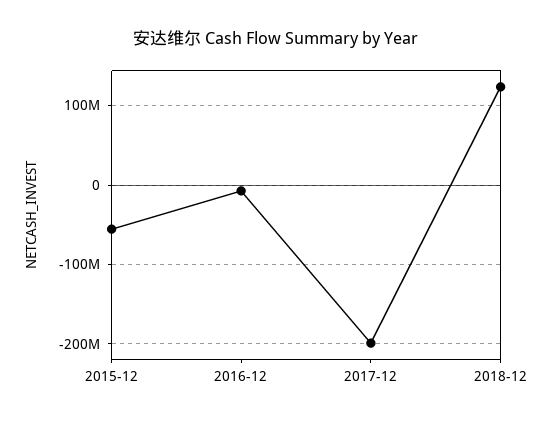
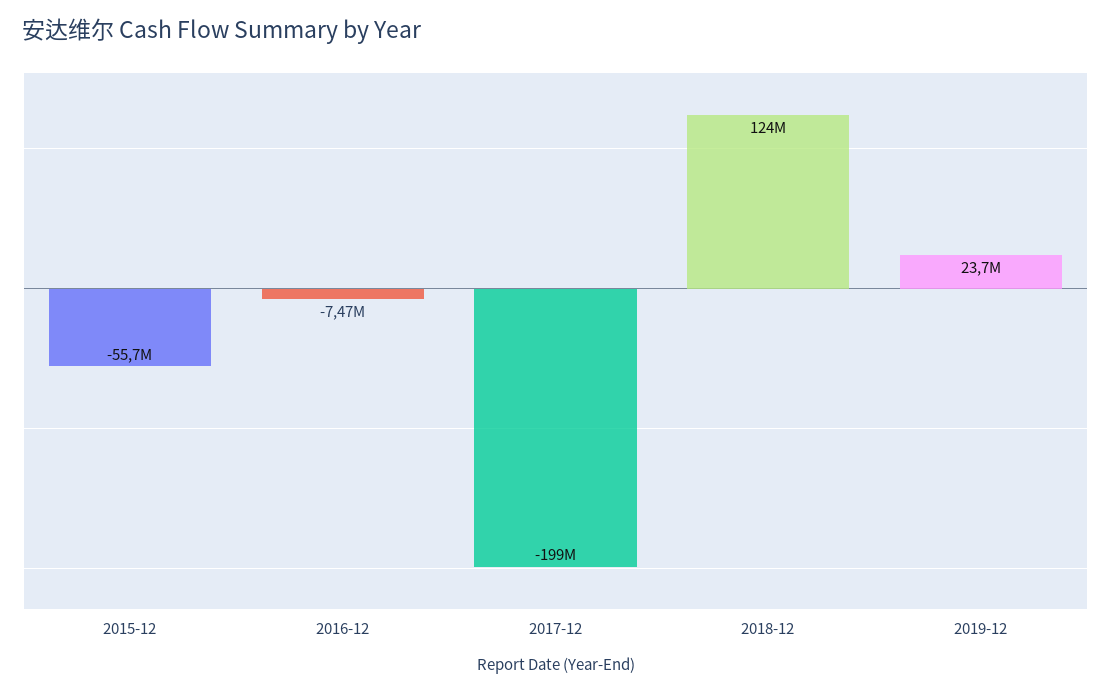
2019-12: none -> 23700000

